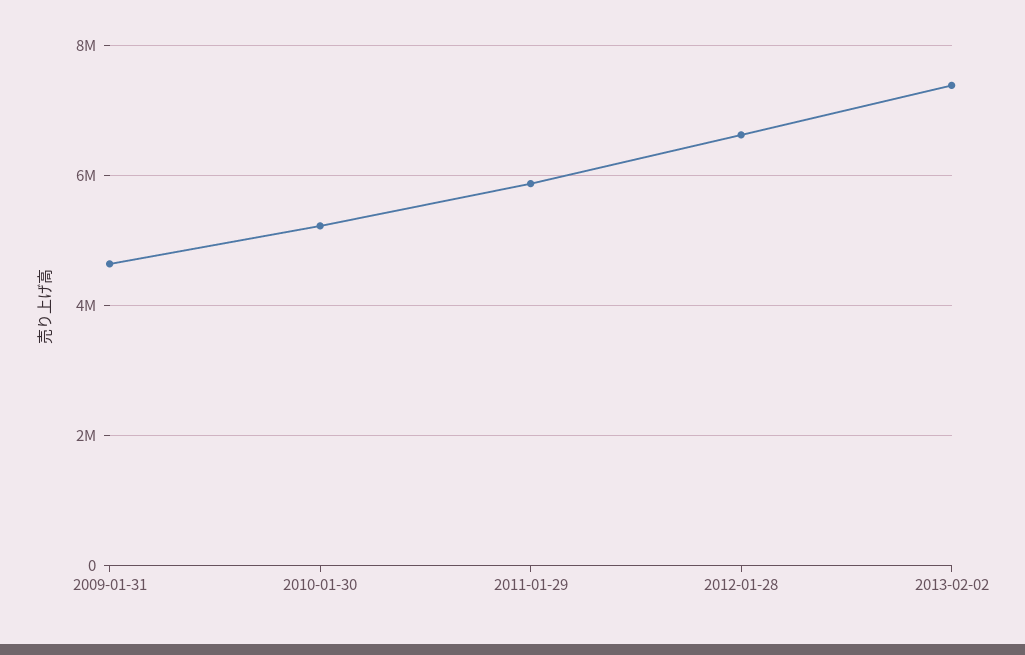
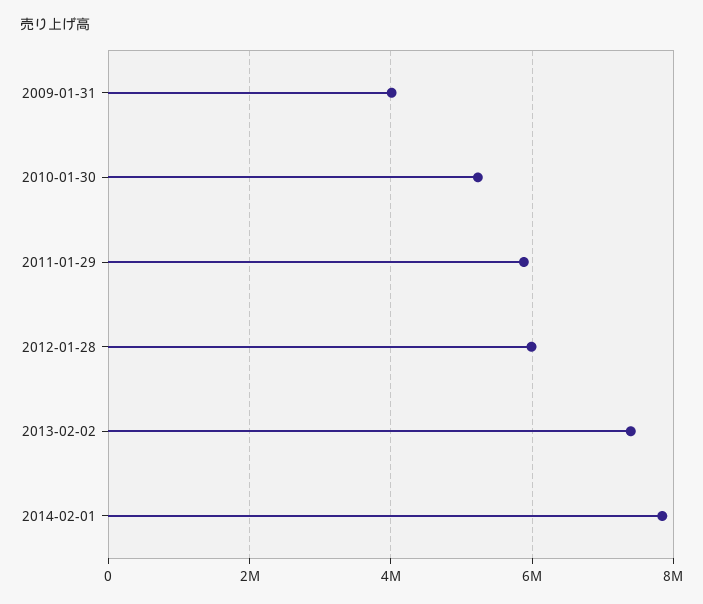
2009-01-31: 4600000 -> 4000000
2012-01-28: 6600000 -> 6000000
2014-02-01: none -> 7800000

